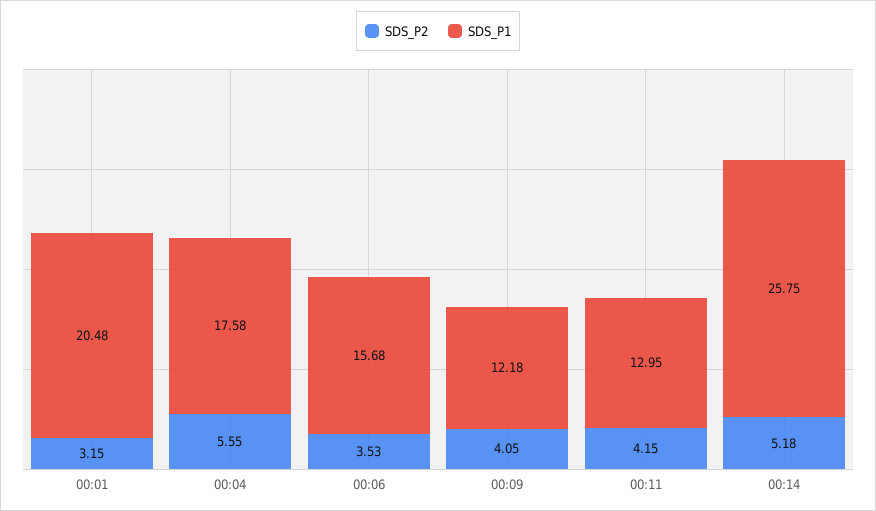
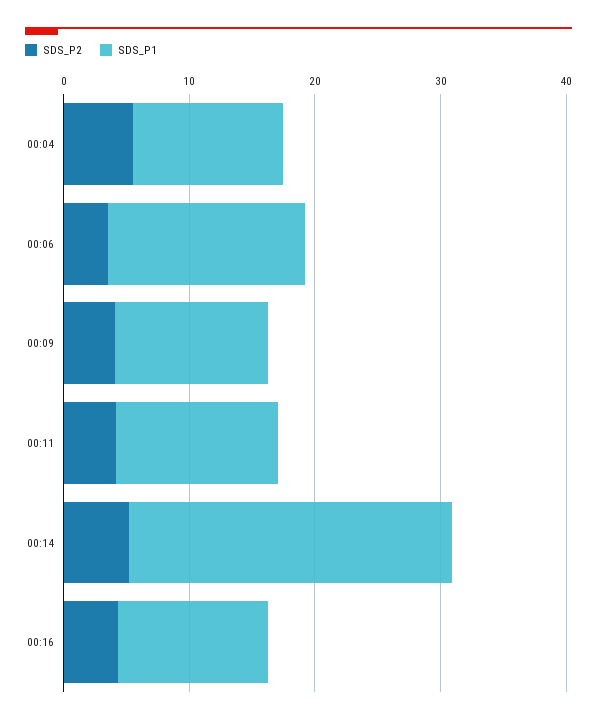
SDS_P2, 00:01: 3.15 -> none
SDS_P1, 00:01: 20.48 -> none
SDS_P1, 00:04: 17.58 -> 12
SDS_P2, 00:16: none -> 4
SDS_P1, 00:16: none -> 12

